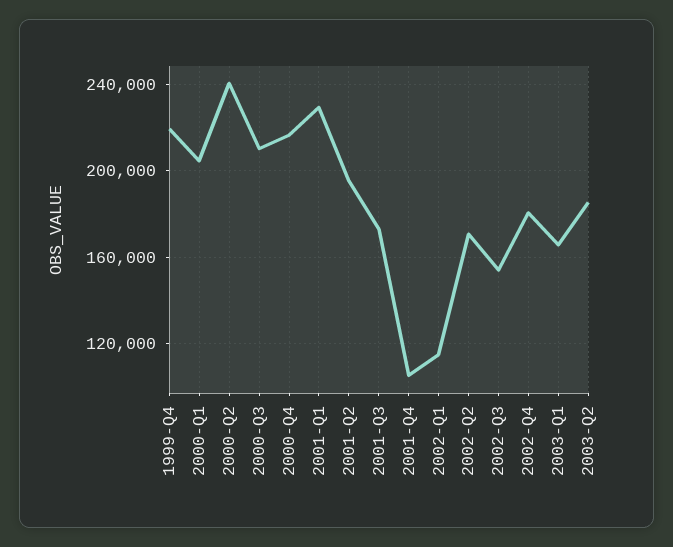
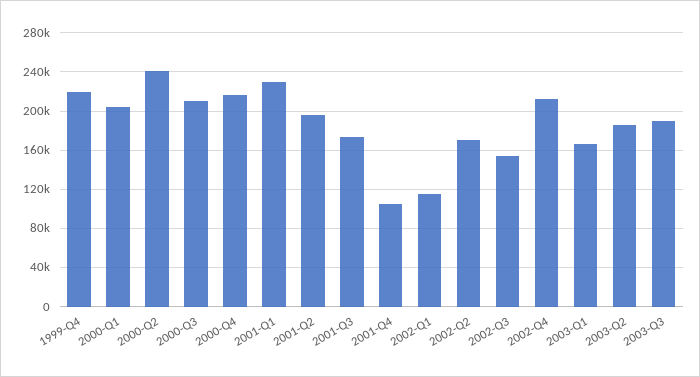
2002-Q4: 180000 -> 210000
2003-Q3: none -> 190000

